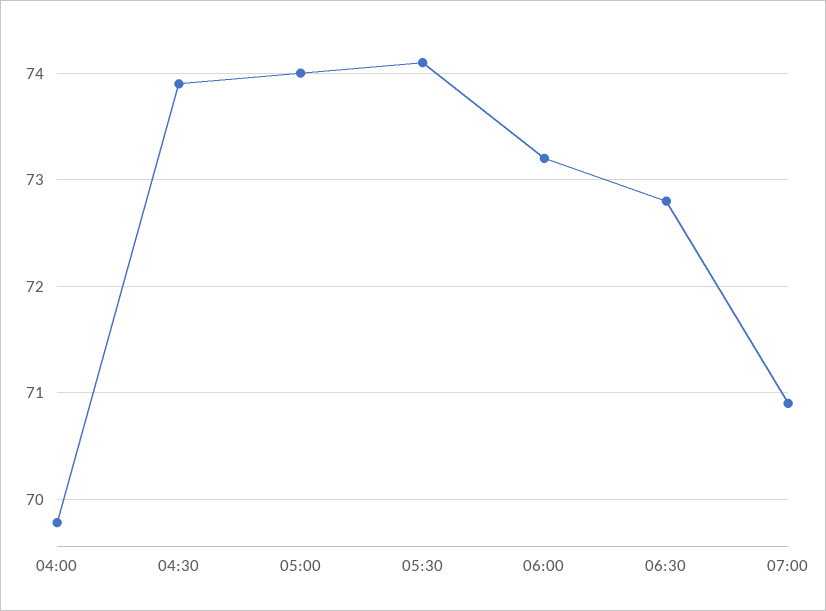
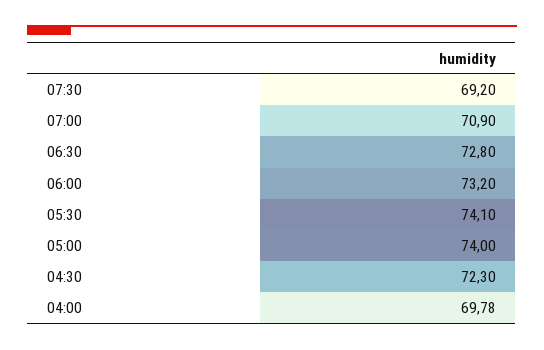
04:30: 73.9 -> 72.3
07:30: none -> 69.2

